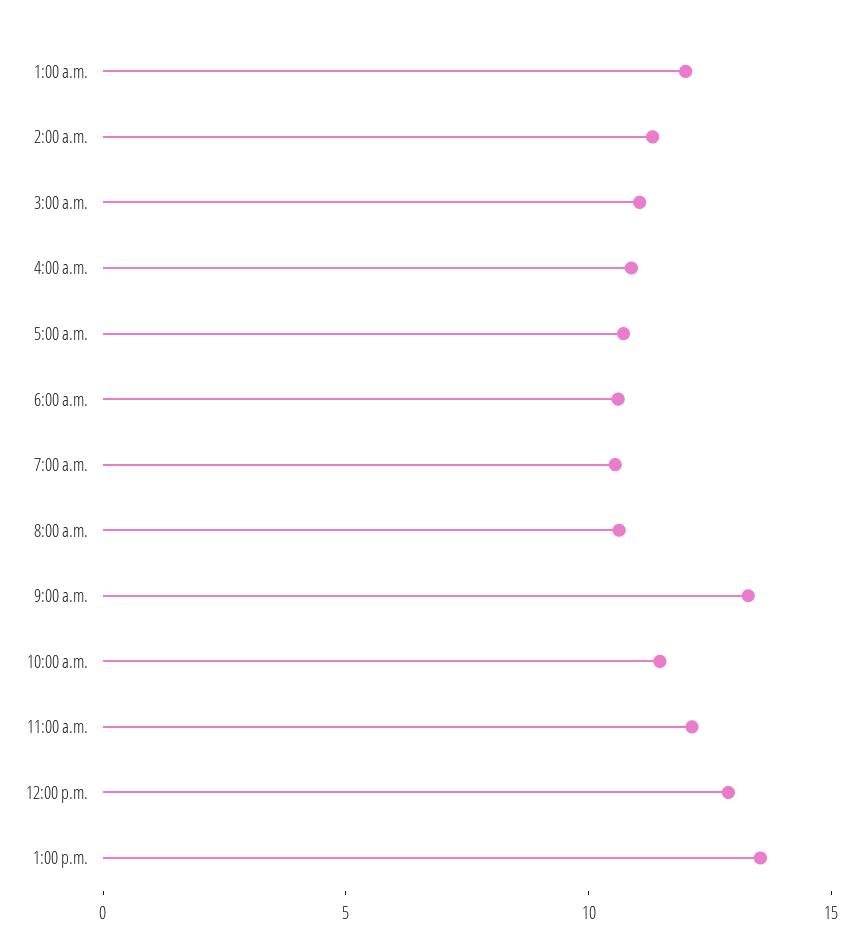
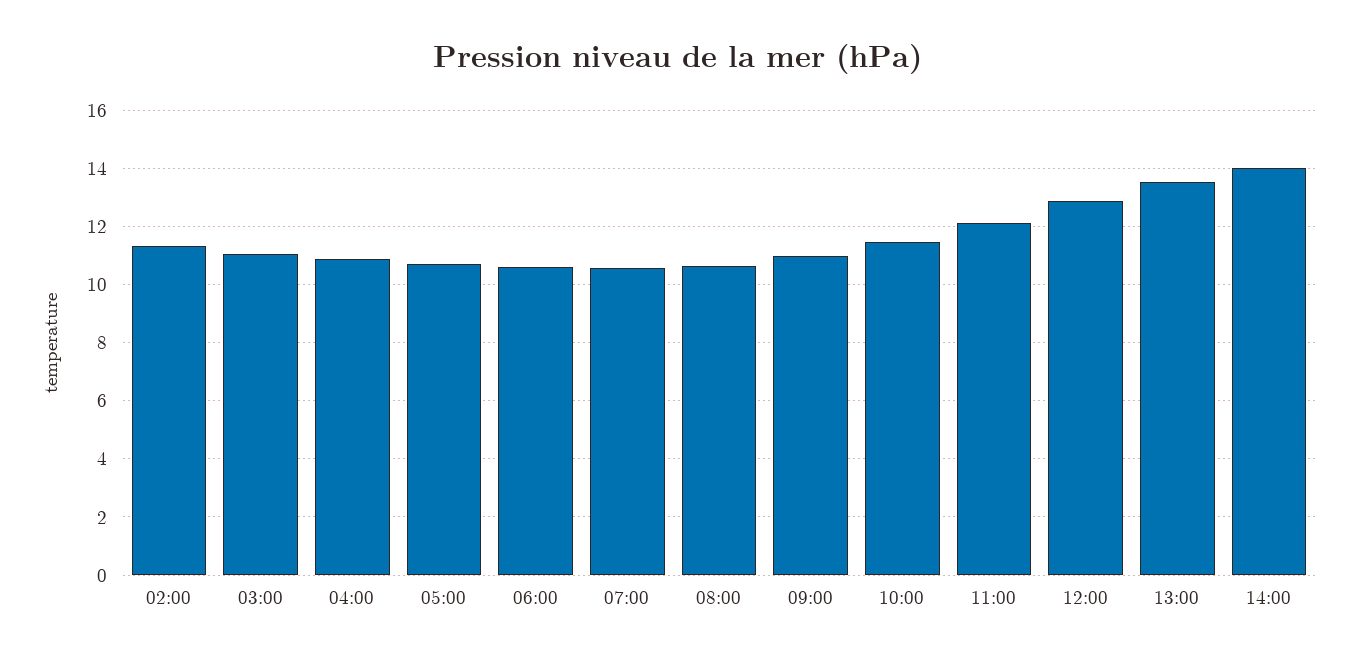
1:00 a.m.: 12 -> none
9:00 a.m.: 13 -> 11
14:00: none -> 14

